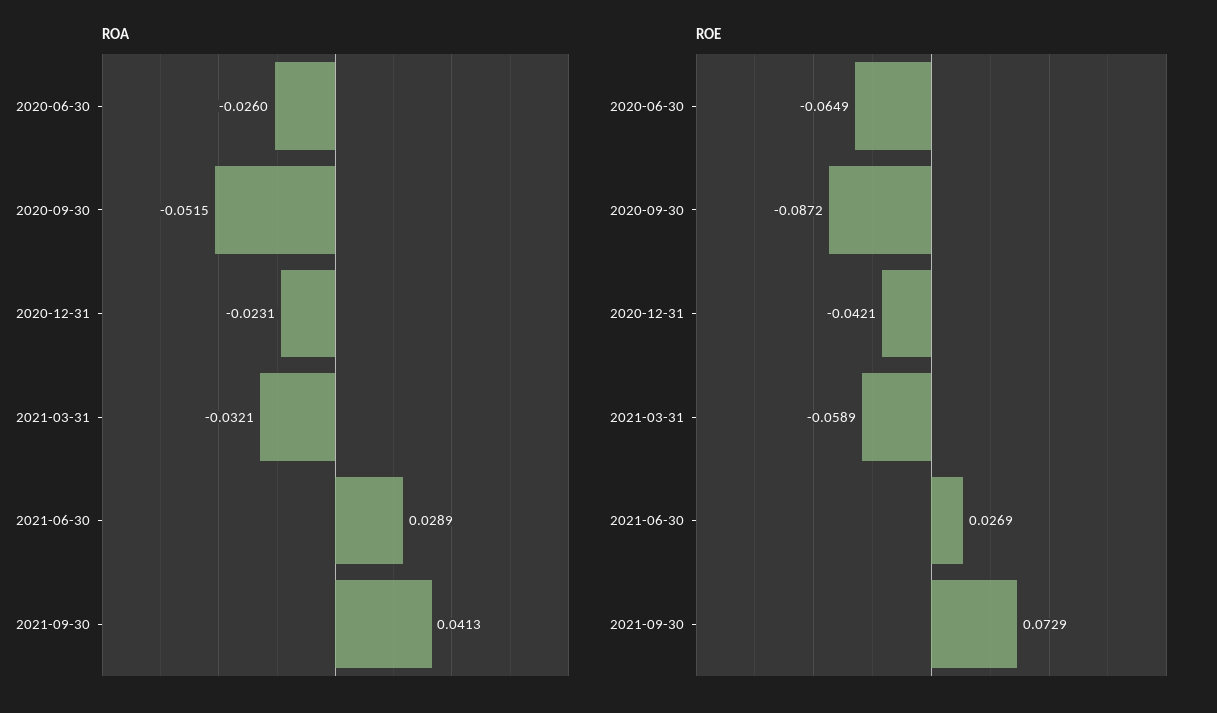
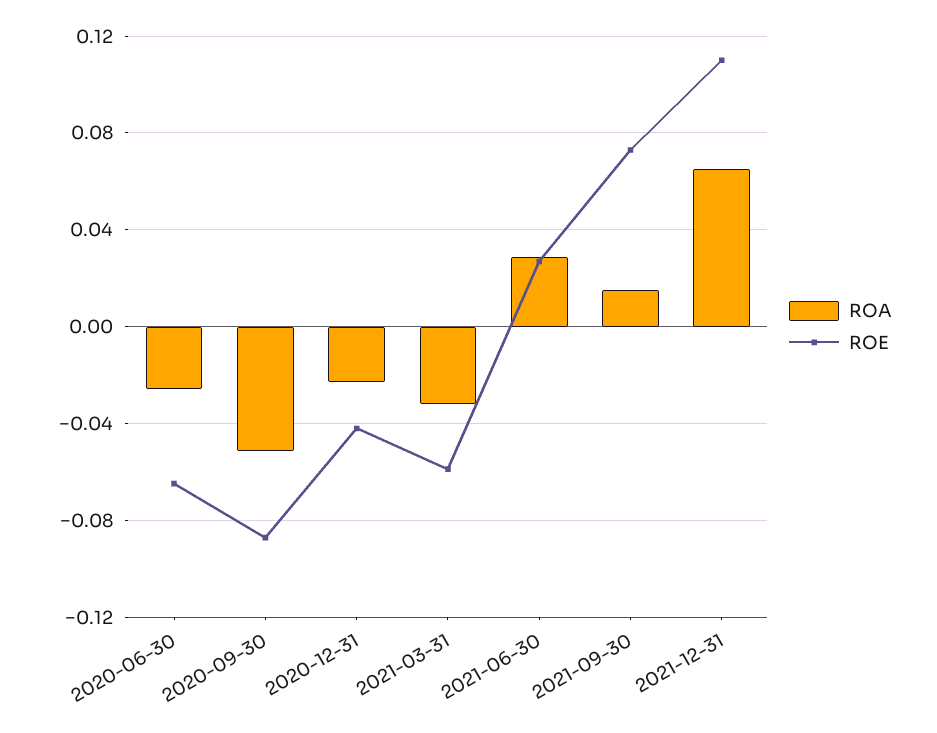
ROA, 2021-09-30: 0.0413 -> 0.015
ROA, 2021-12-31: none -> 0.065
ROE, 2021-12-31: none -> 0.11

